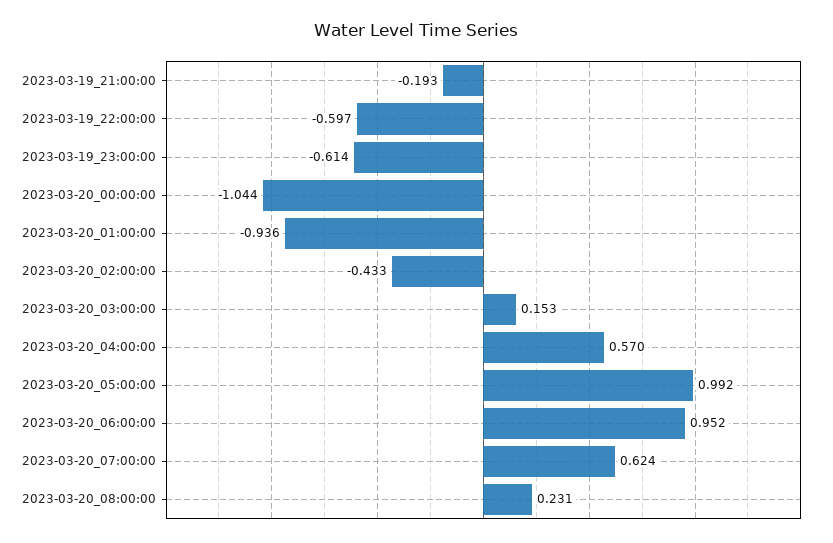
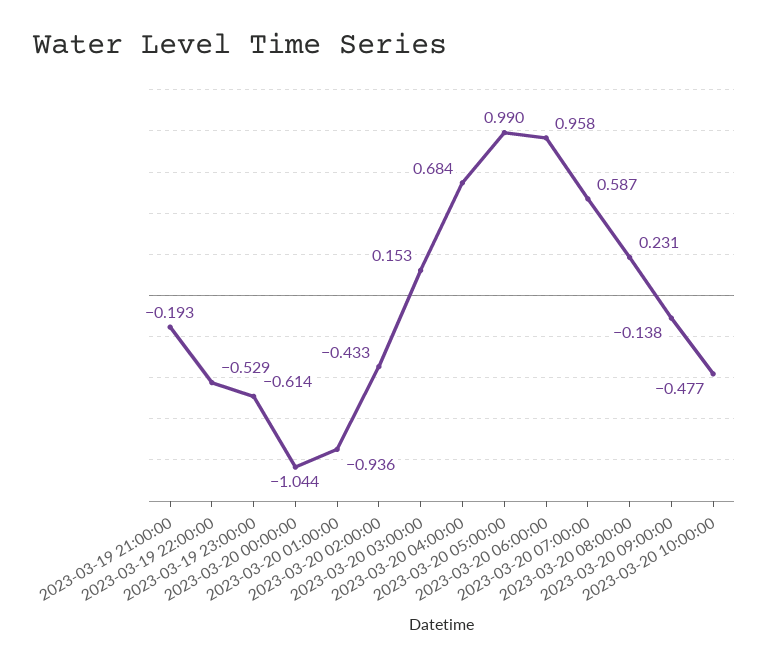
2023-03-19_22:00:00: -0.597 -> -0.529
2023-03-20_04:00:00: 0.57 -> 0.684
2023-03-20_05:00:00: 0.992 -> 0.99
2023-03-20_06:00:00: 0.952 -> 0.958
2023-03-20_07:00:00: 0.624 -> 0.587
2023-03-20 09:00:00: none -> -0.138
2023-03-20 10:00:00: none -> -0.477

